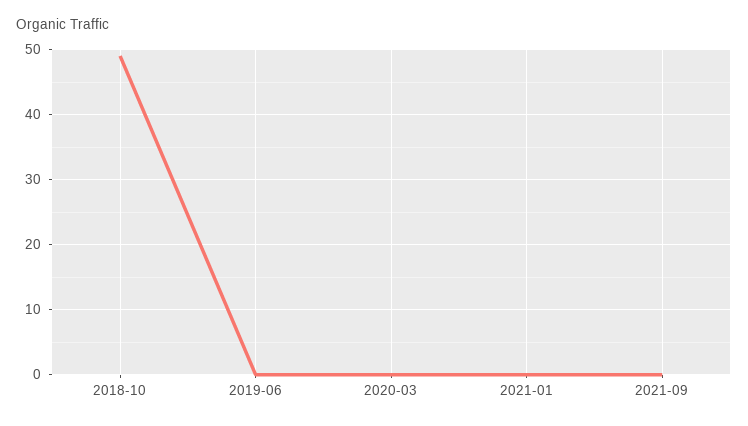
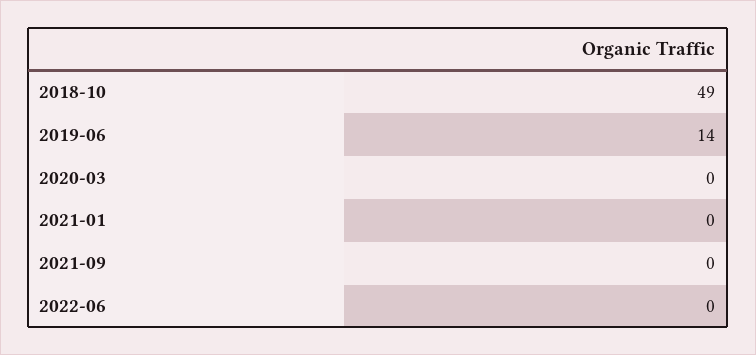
2019-06: 0 -> 14
2022-06: none -> 0

